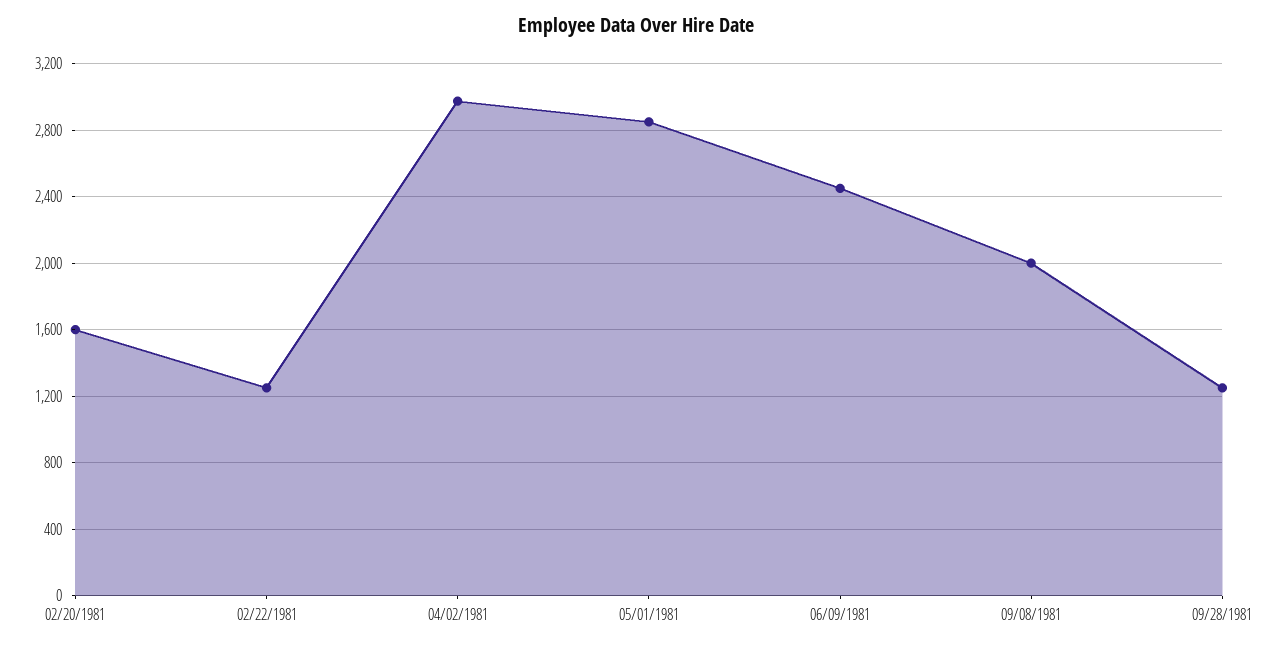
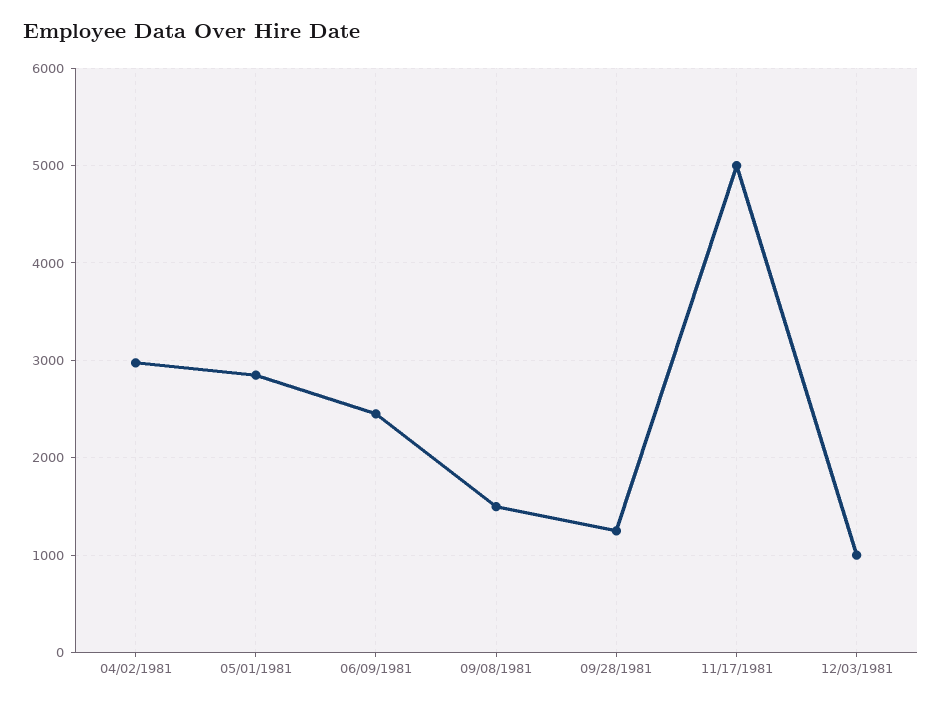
02/20/1981: 1600 -> none
02/22/1981: 1250 -> none
09/08/1981: 2000 -> 1500
11/17/1981: none -> 5000
12/03/1981: none -> 1000

